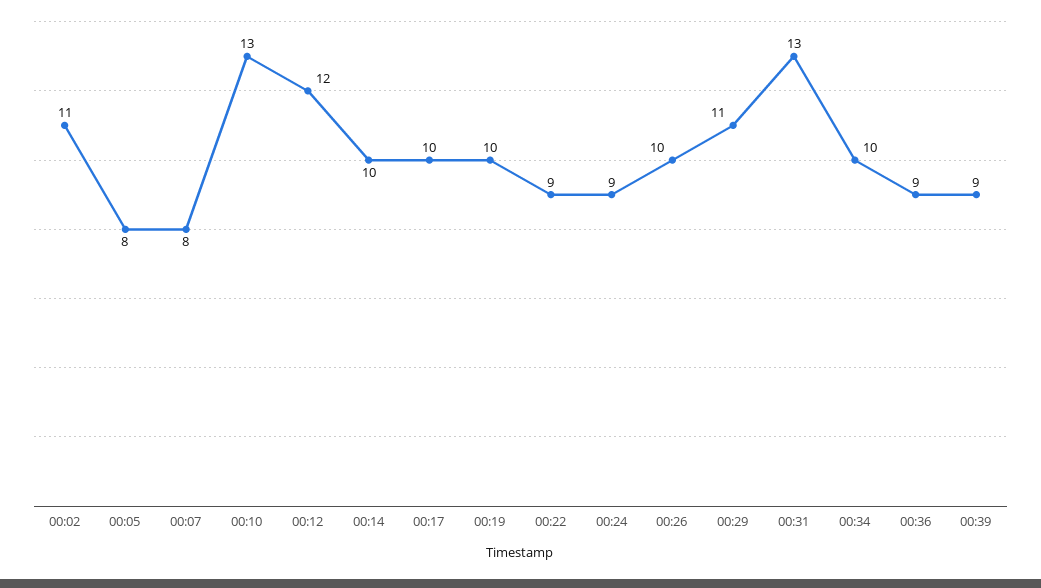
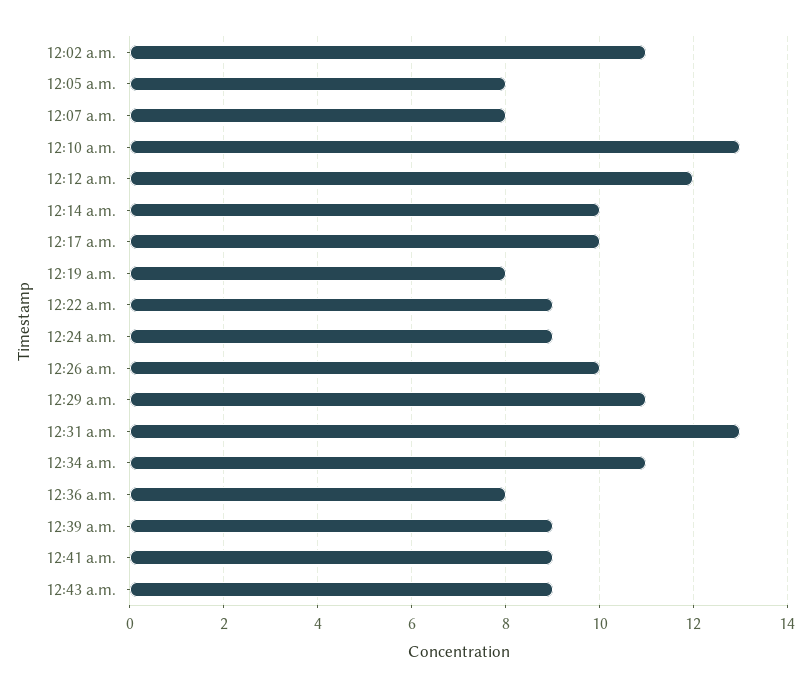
00:19: 10 -> 8
00:34: 10 -> 11
00:36: 9 -> 8
12:41 a.m.: none -> 9
12:43 a.m.: none -> 9

